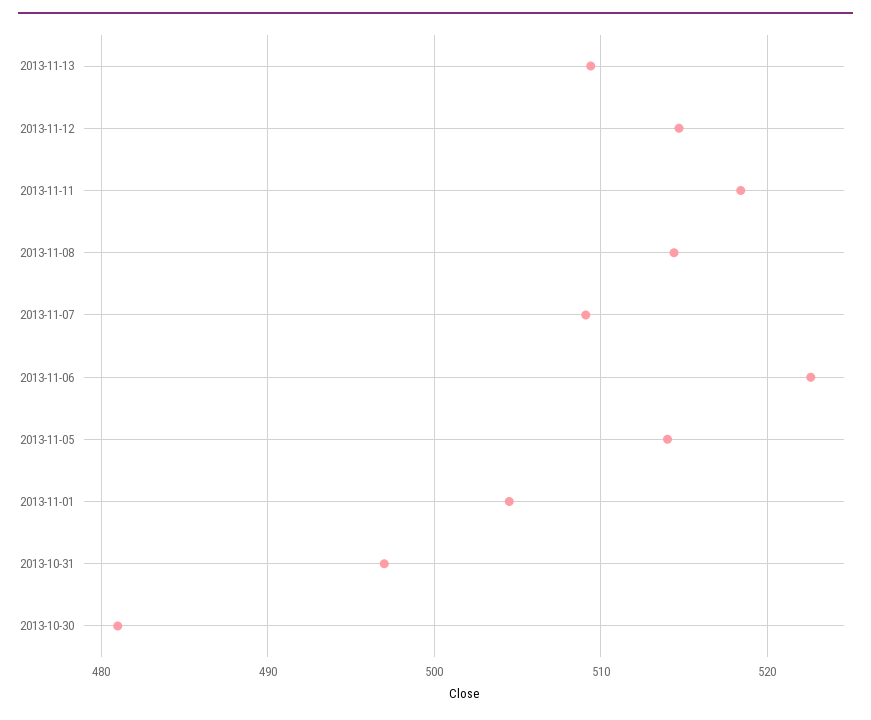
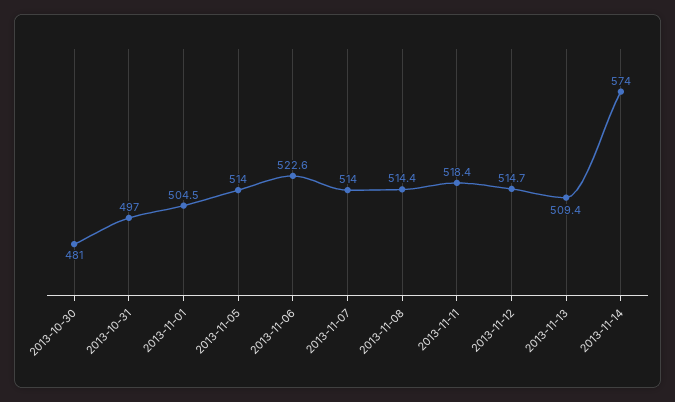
2013-11-07: 509 -> 514
2013-11-14: none -> 574

